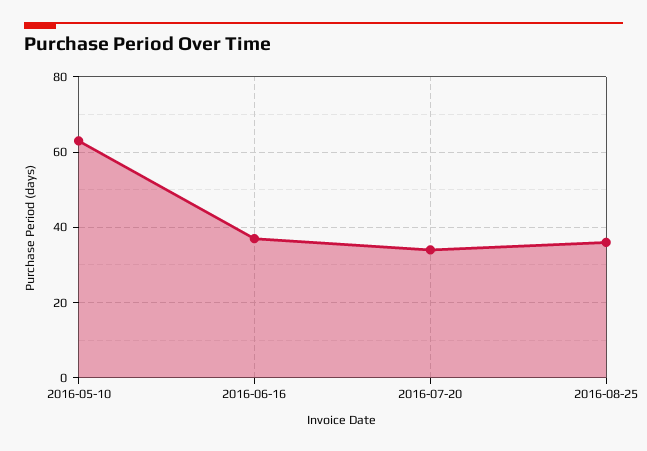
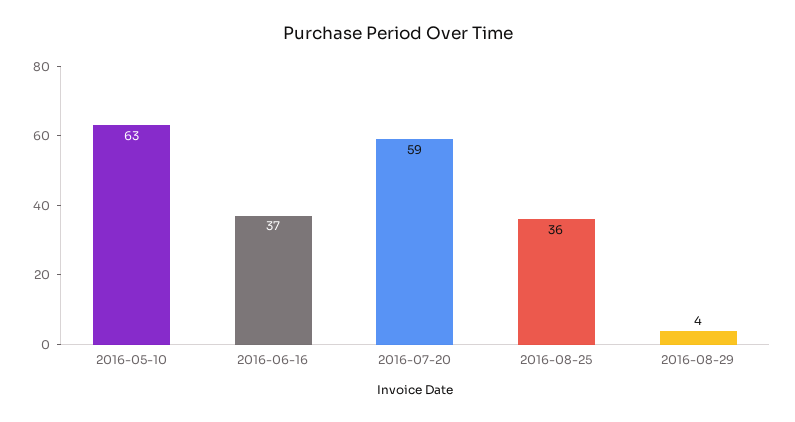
2016-07-20: 35 -> 59
2016-08-29: none -> 4

